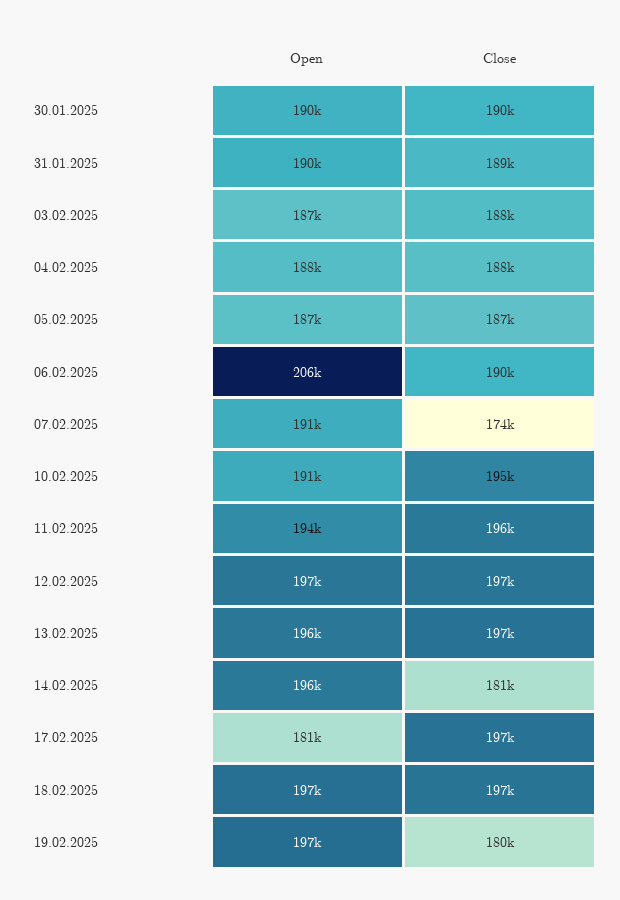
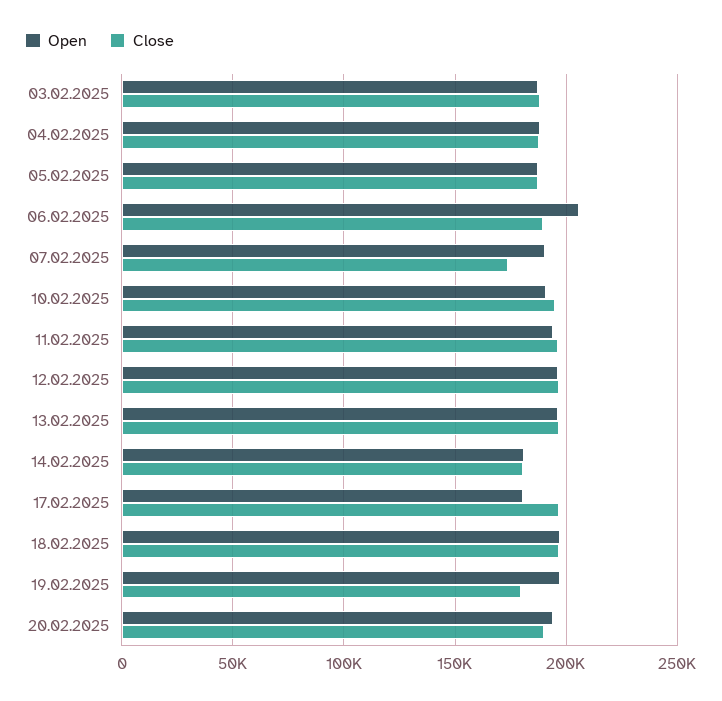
Open, 30.01.2025: 190000 -> none
Close, 30.01.2025: 190000 -> none
Open, 31.01.2025: 190000 -> none
Close, 31.01.2025: 189000 -> none
Open, 14.02.2025: 196000 -> 180000
Open, 20.02.2025: none -> 195000
Close, 20.02.2025: none -> 190000

